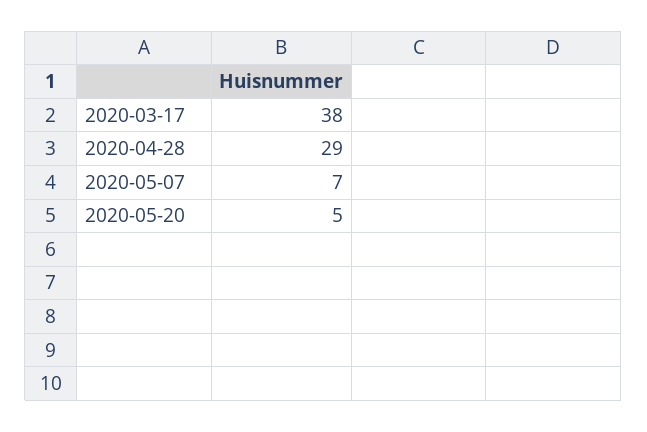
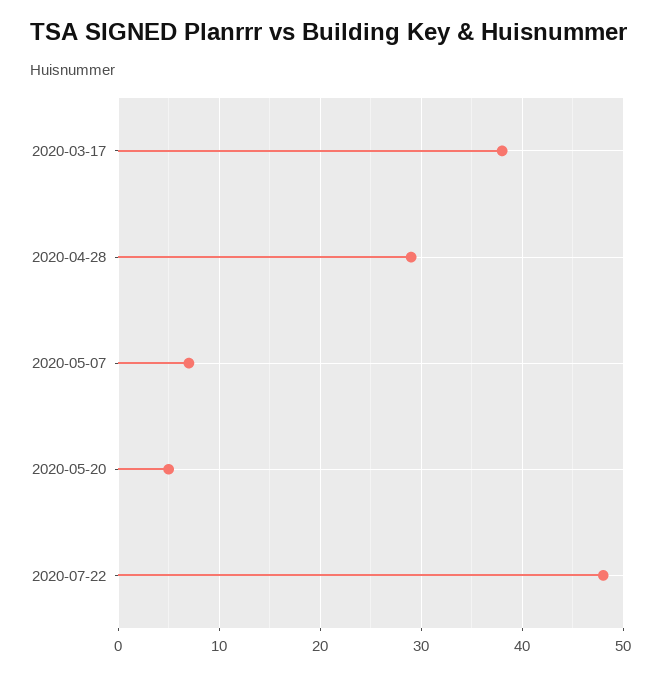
2020-07-22: none -> 48

